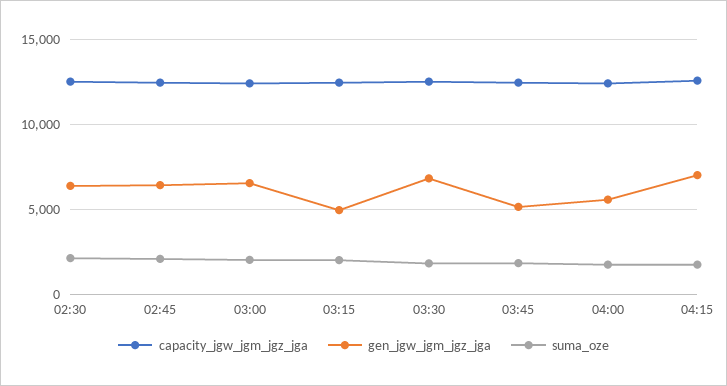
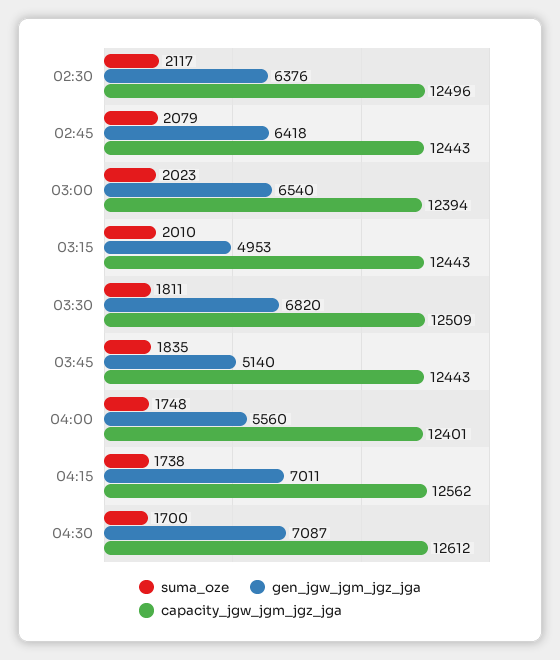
suma_oze, 04:30: none -> 1700
gen_jgw_jgm_jgz_jga, 04:30: none -> 7087
capacity_jgw_jgm_jgz_jga, 04:30: none -> 12612

